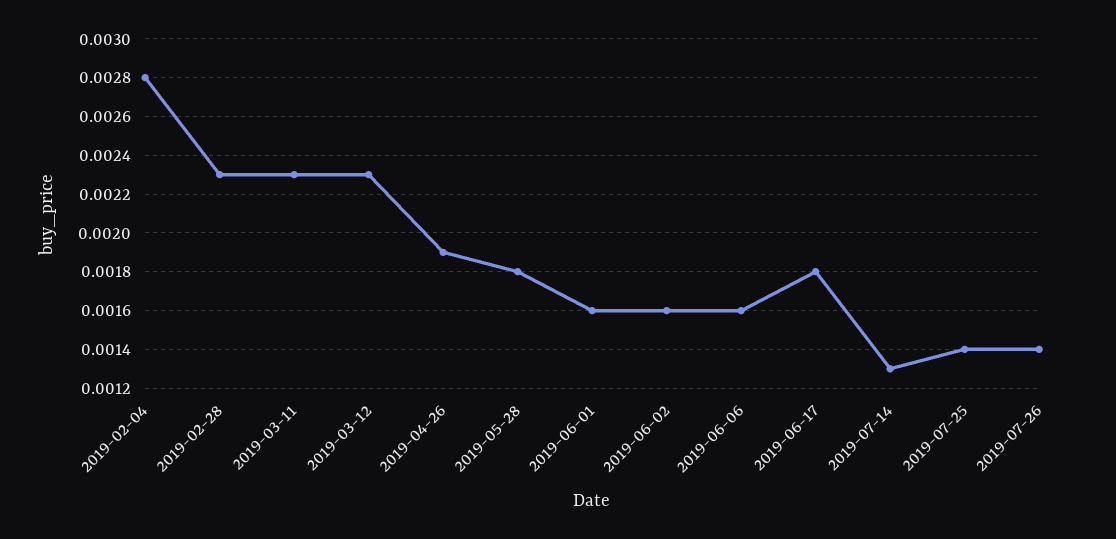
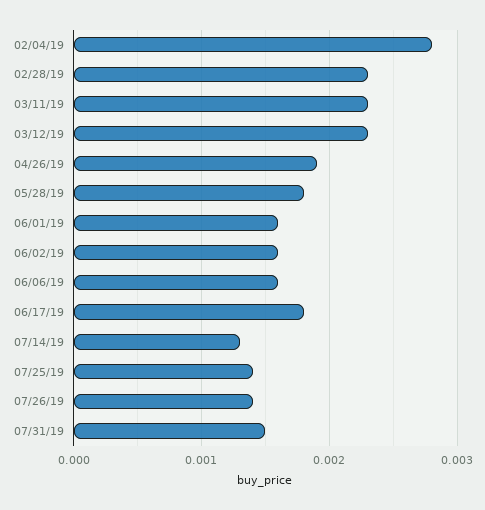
07/31/19: none -> 0.0015

